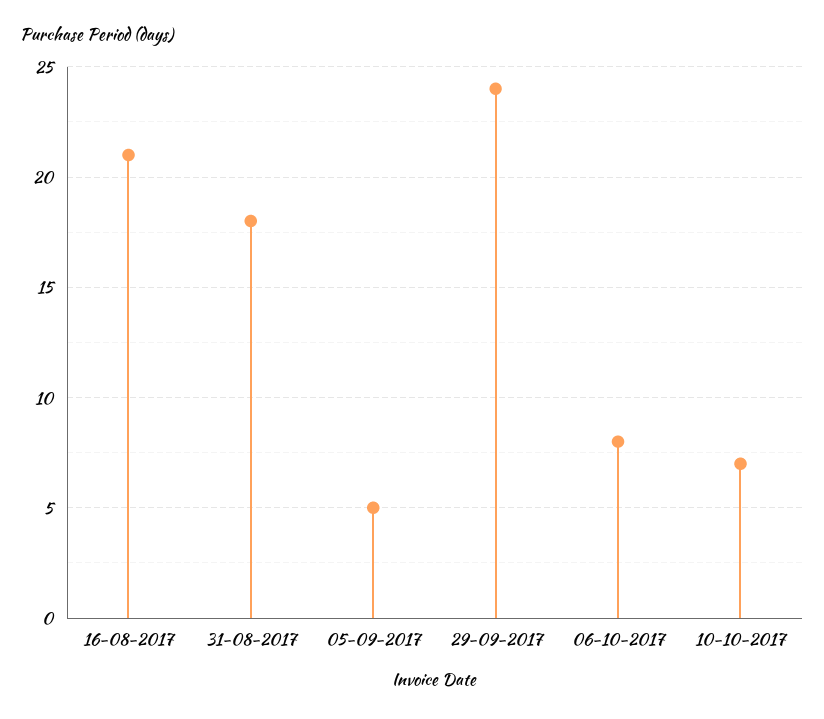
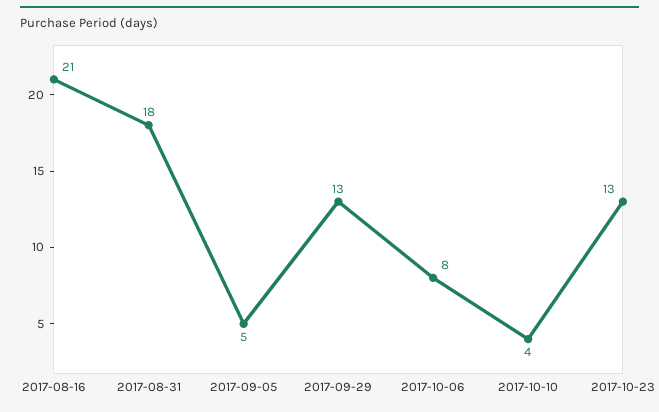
29-09-2017: 24 -> 13
10-10-2017: 7 -> 4
2017-10-23: none -> 13

